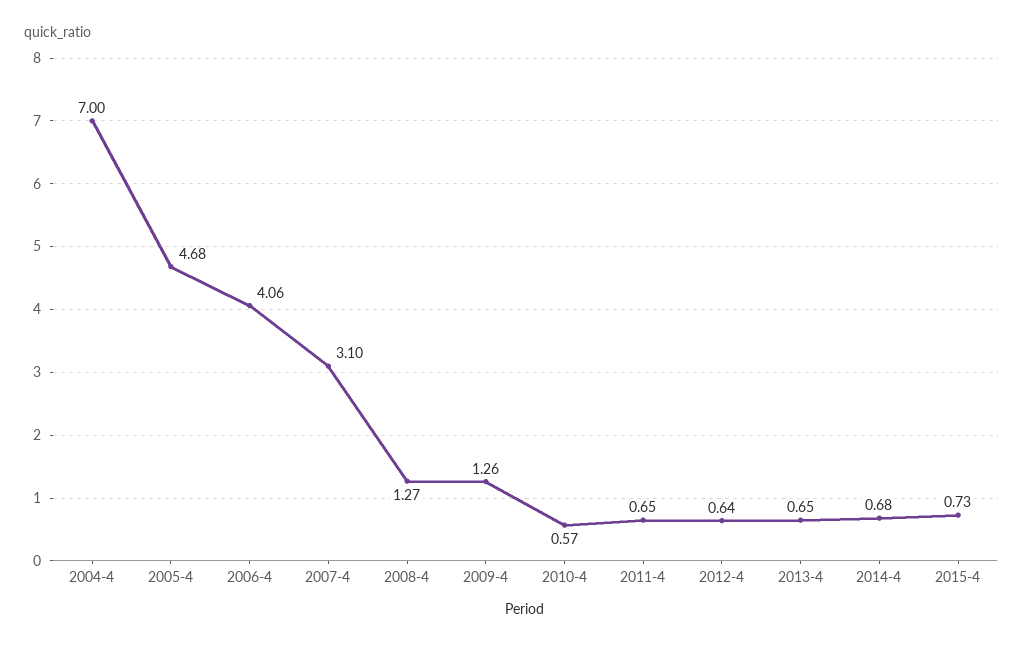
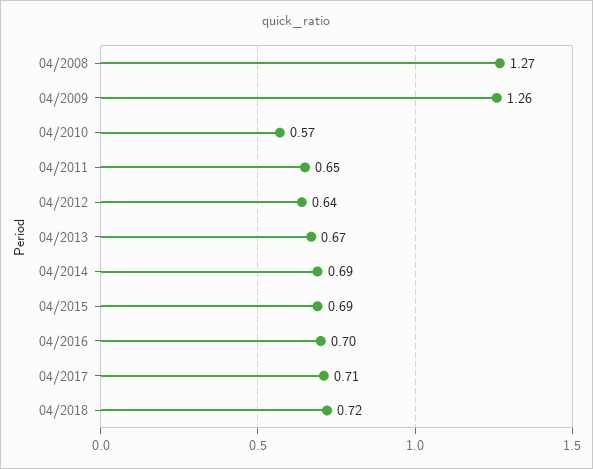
2004-4: 7 -> none
2005-4: 4.68 -> none
2006-4: 4.06 -> none
2007-4: 3.1 -> none
2013-4: 0.65 -> 0.67
2014-4: 0.68 -> 0.69
2015-4: 0.73 -> 0.69
04/2016: none -> 0.7
04/2017: none -> 0.71
04/2018: none -> 0.72

